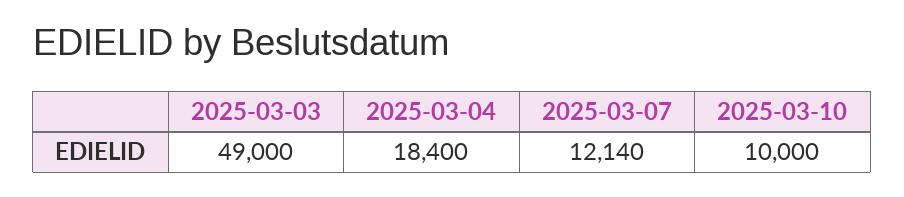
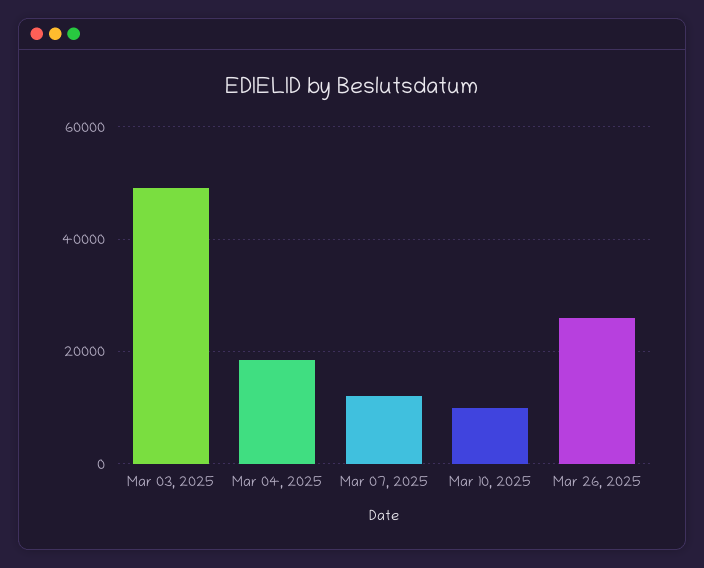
Mar 26, 2025: none -> 26000

